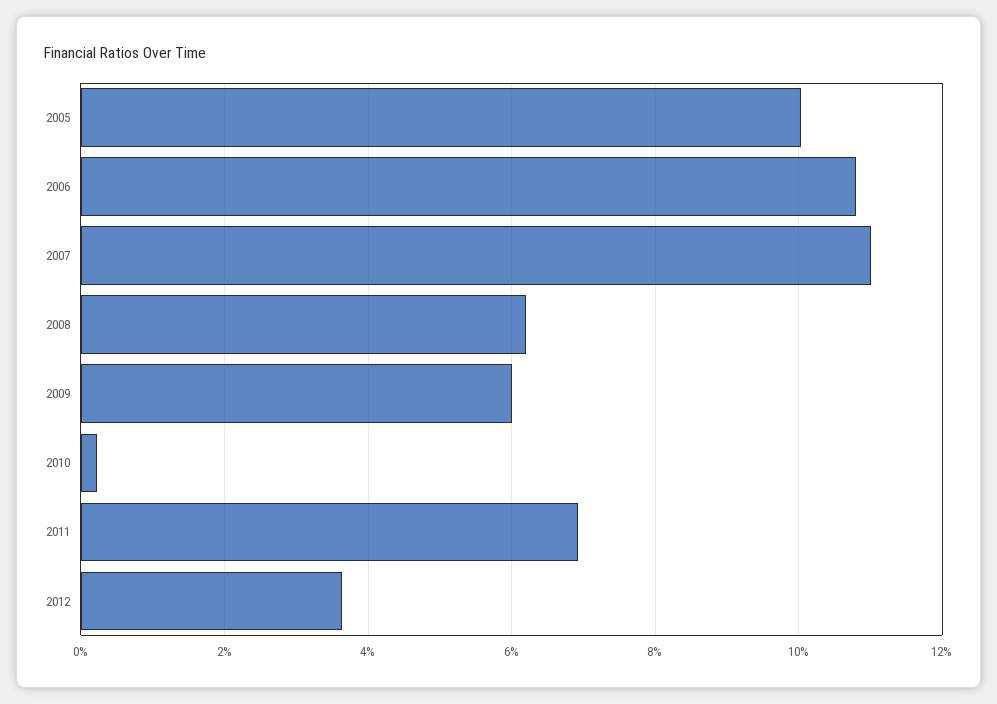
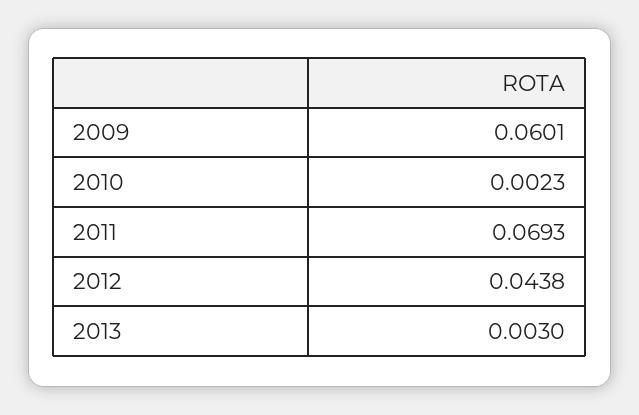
2005: 0.1 -> none
2006: 0.108 -> none
2007: 0.11 -> none
2008: 0.062 -> none
2012: 0.036 -> 0.0438
2013: none -> 0.003

